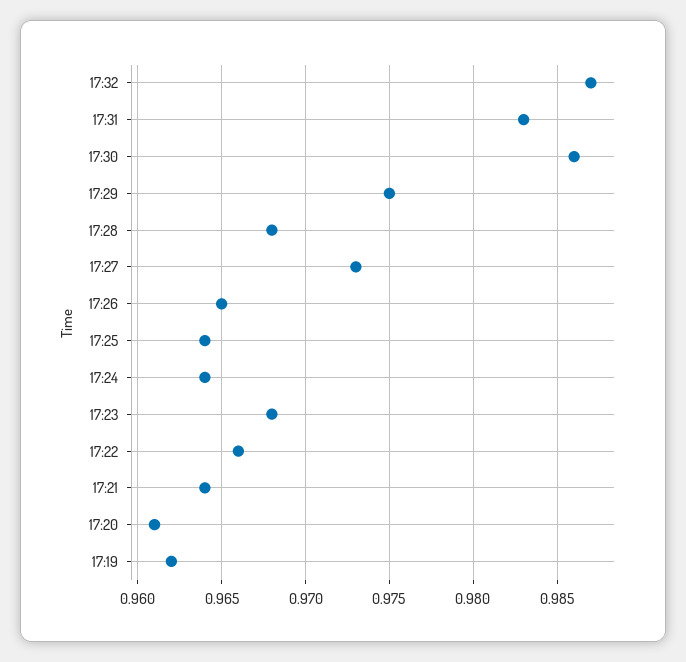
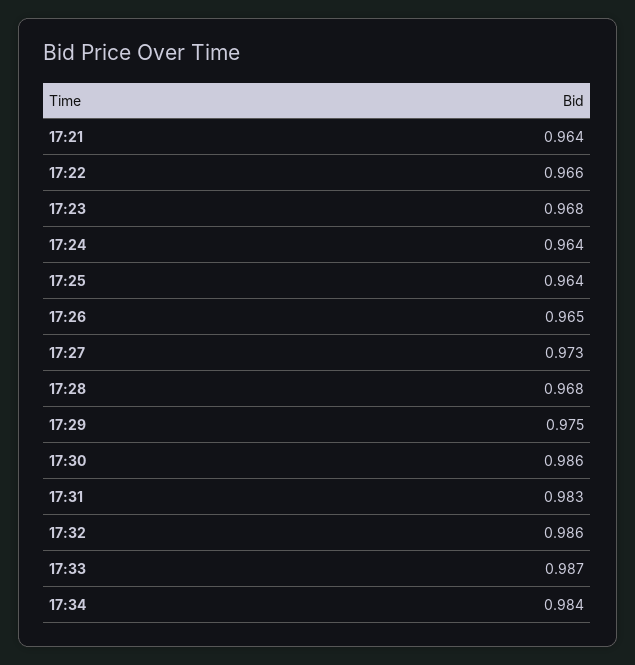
17:32: 0.987 -> 0.986
17:20: 0.961 -> none
17:19: 0.962 -> none
17:33: none -> 0.987
17:34: none -> 0.984

